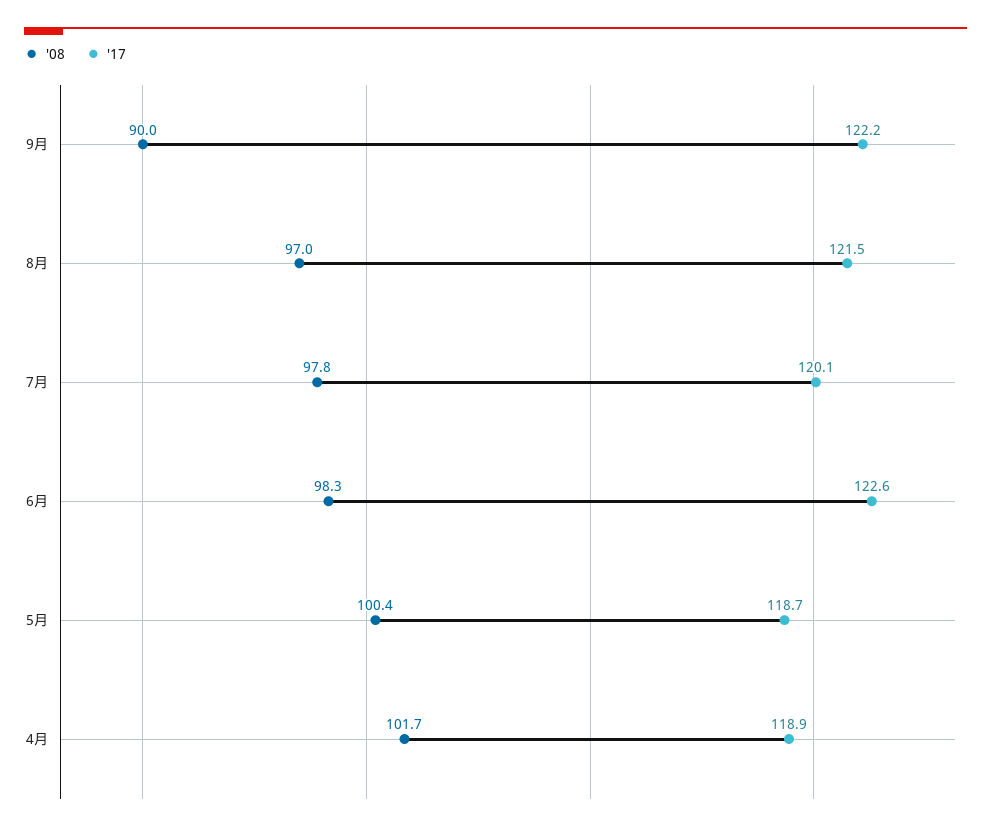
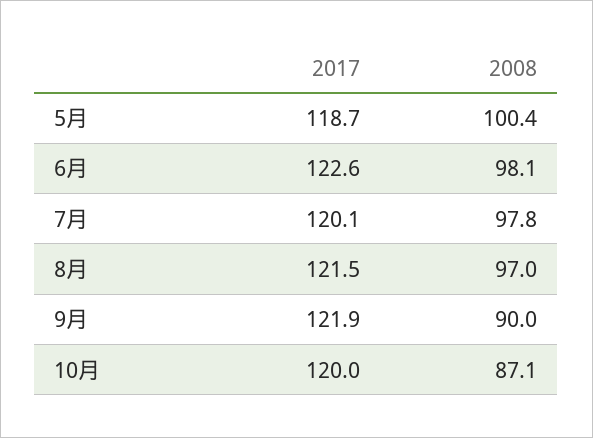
'17, 9月: 122.2 -> 121.9
'08, 6月: 98.3 -> 98.1
'08, 4月: 101.7 -> none
'17, 4月: 118.9 -> none
'17, 10月: none -> 120
'08, 10月: none -> 87.1

